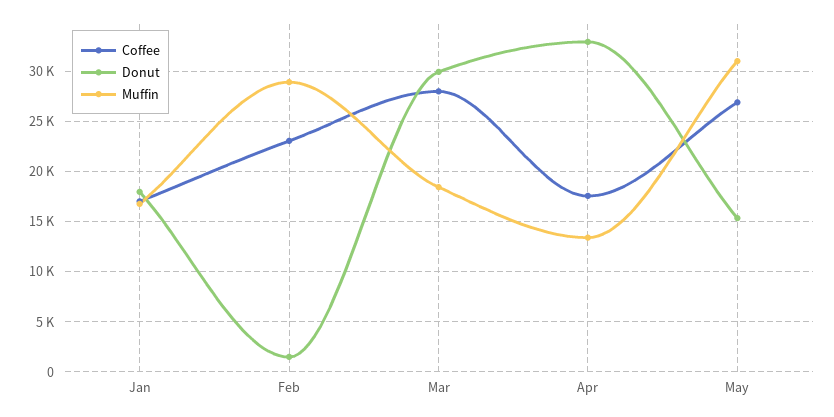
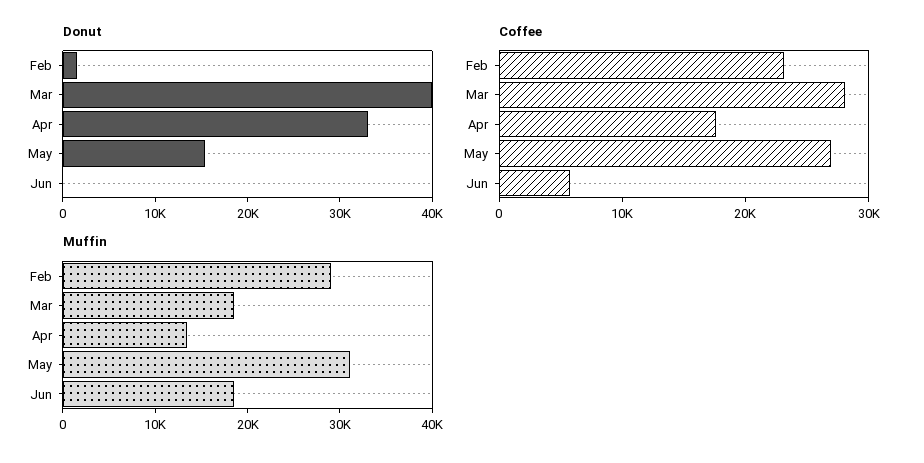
Coffee, Jan: 17000 -> none
Donut, Jan: 18000 -> none
Muffin, Jan: 17000 -> none
Donut, Mar: 30000 -> 40000
Donut, Jun: none -> 0
Coffee, Jun: none -> 6000
Muffin, Jun: none -> 18000

